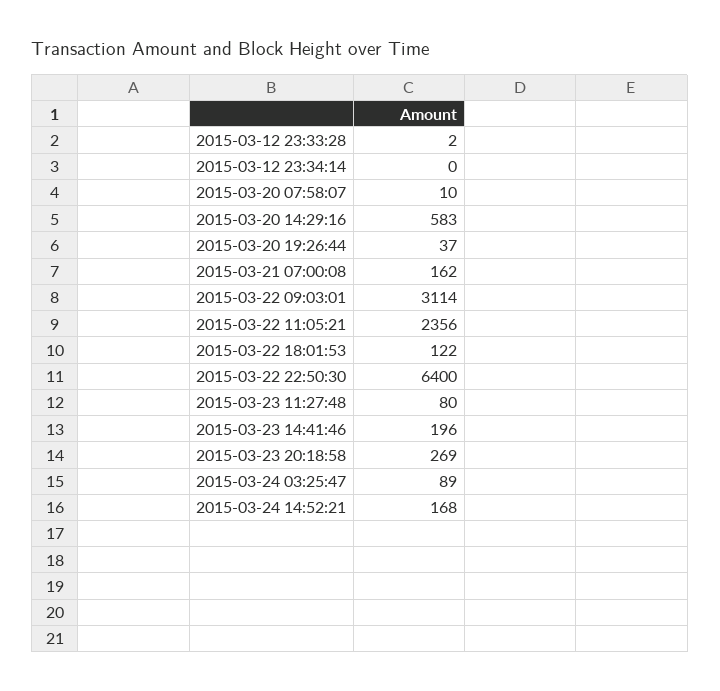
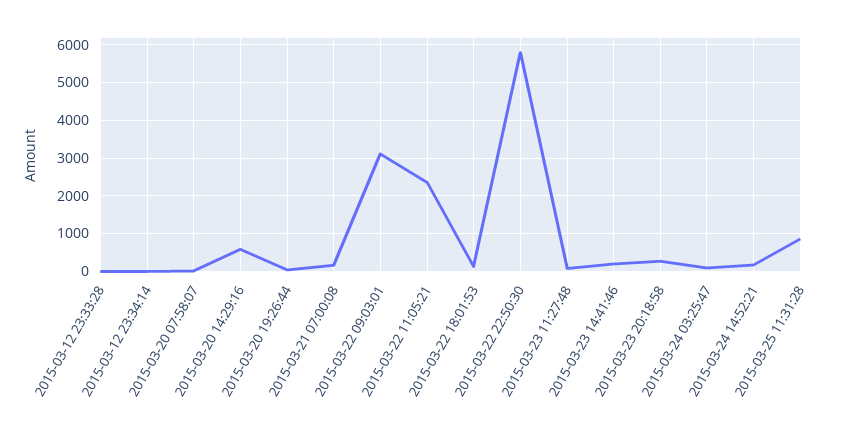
2015-03-22 22:50:30: 6400 -> 5800
2015-03-25 11:31:28: none -> 800

